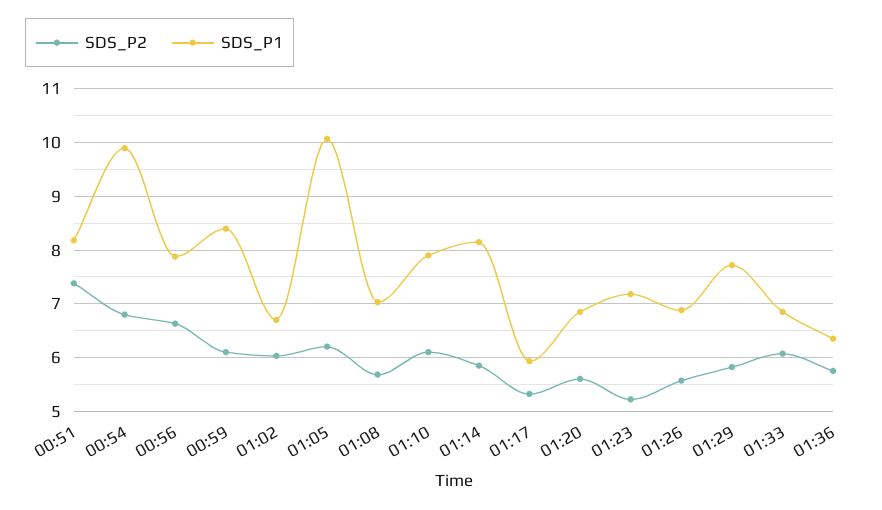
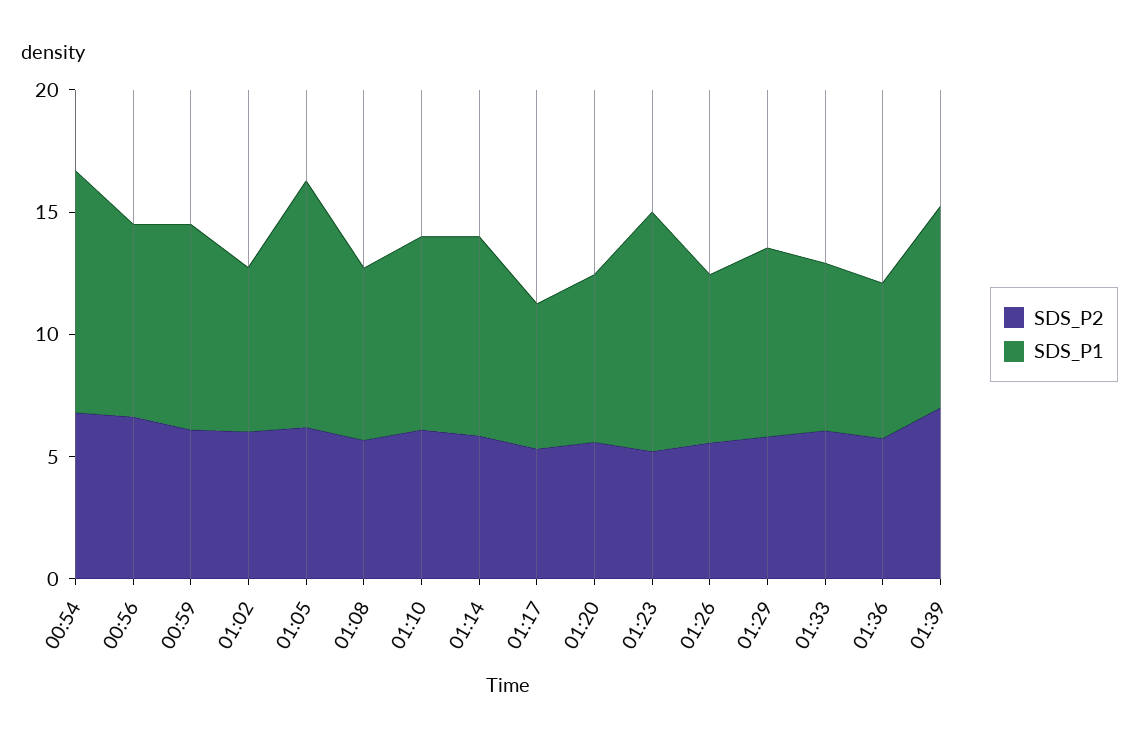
SDS_P2, 00:51: 7.4 -> none
SDS_P1, 00:51: 8.2 -> none
SDS_P1, 01:23: 7.2 -> 10
SDS_P2, 01:39: none -> 7
SDS_P1, 01:39: none -> 8

